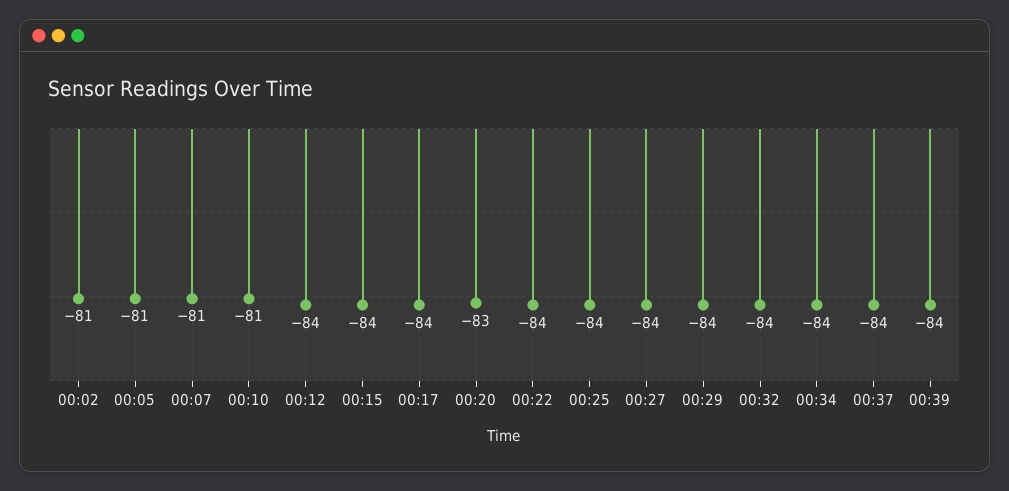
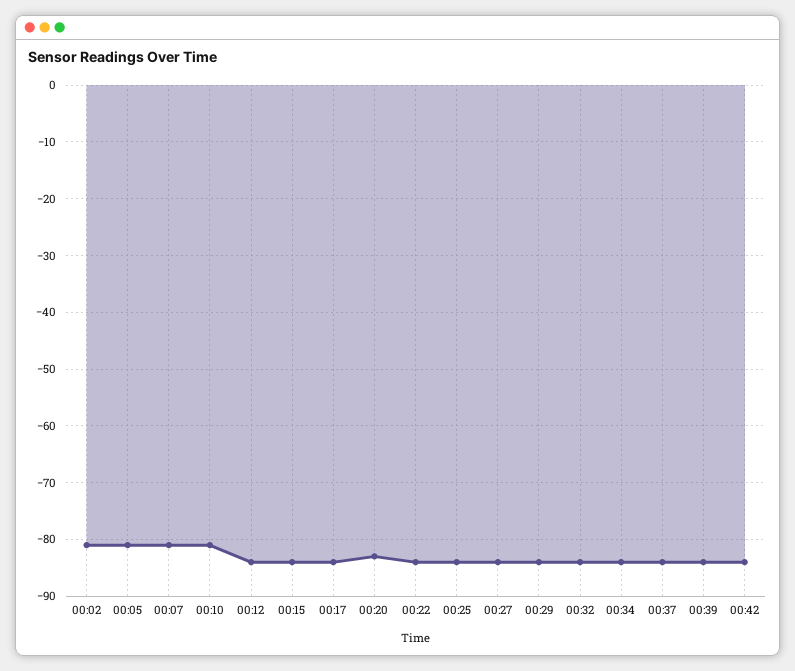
00:42: none -> -85

